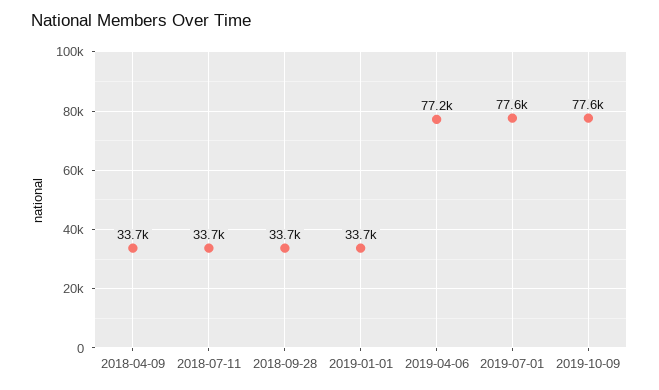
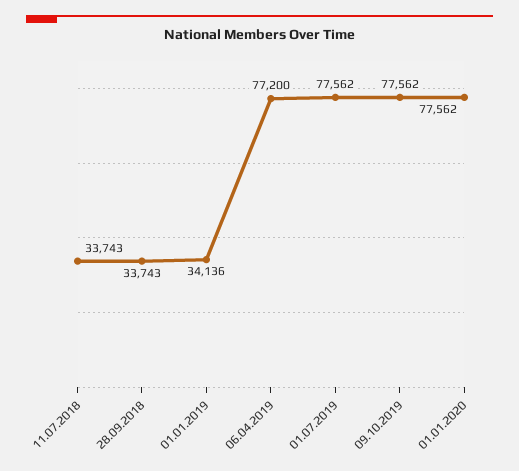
2018-04-09: 33700 -> none
2019-01-01: 33700 -> 34136
01.01.2020: none -> 77562

